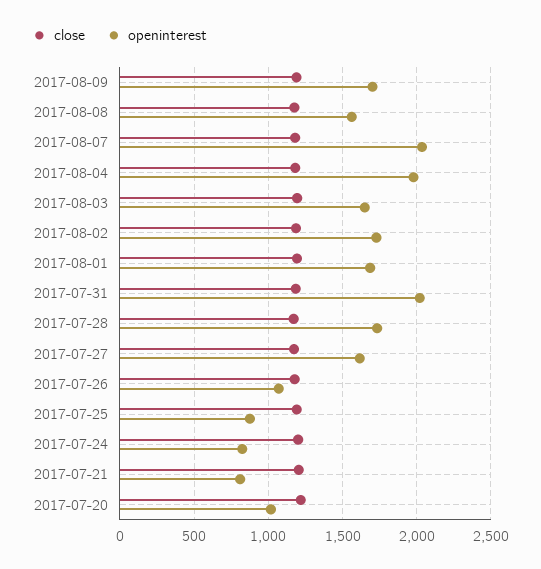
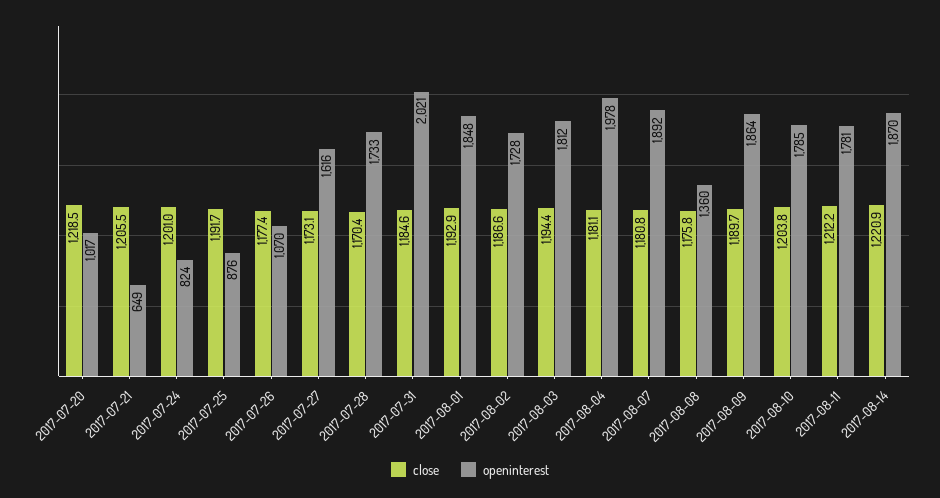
openinterest, 2017-08-09: 1700 -> 1864
openinterest, 2017-08-08: 1550 -> 1360
openinterest, 2017-08-07: 2050 -> 1892
openinterest, 2017-08-03: 1650 -> 1812
openinterest, 2017-08-01: 1700 -> 1848
openinterest, 2017-07-21: 800 -> 649
close, 2017-08-10: none -> 1203.8
openinterest, 2017-08-10: none -> 1785
close, 2017-08-11: none -> 1212.2
openinterest, 2017-08-11: none -> 1781
close, 2017-08-14: none -> 1220.9
openinterest, 2017-08-14: none -> 1870

